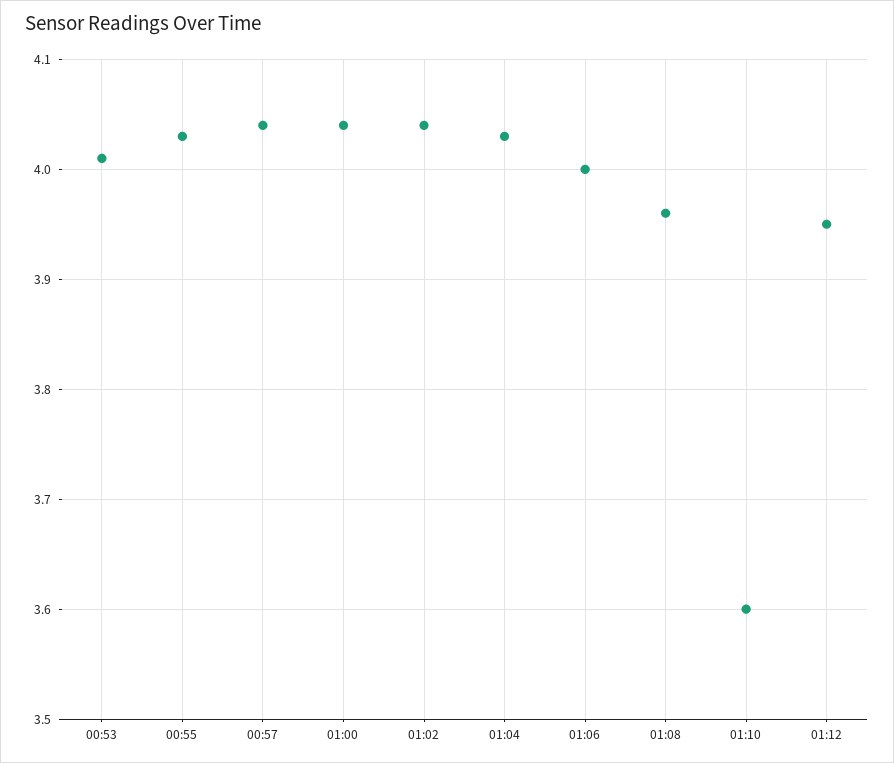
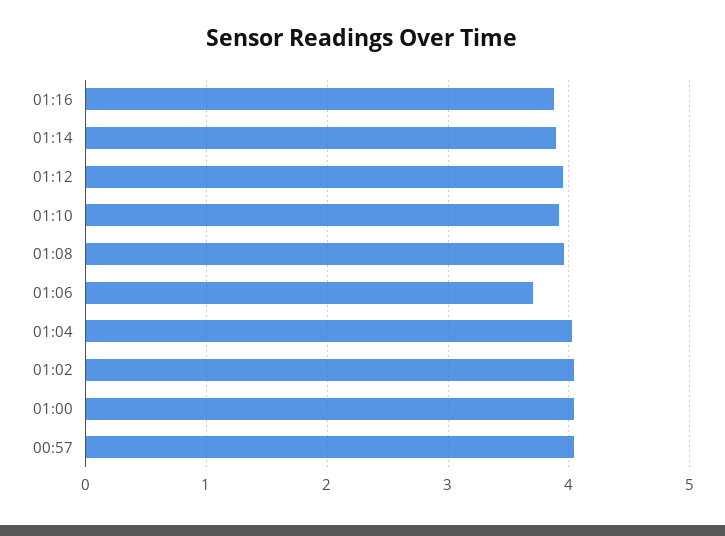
00:53: 4.01 -> none
00:55: 4.03 -> none
01:06: 4 -> 3.7
01:10: 3.6 -> 3.9
01:16: none -> 3.9
01:14: none -> 3.9

